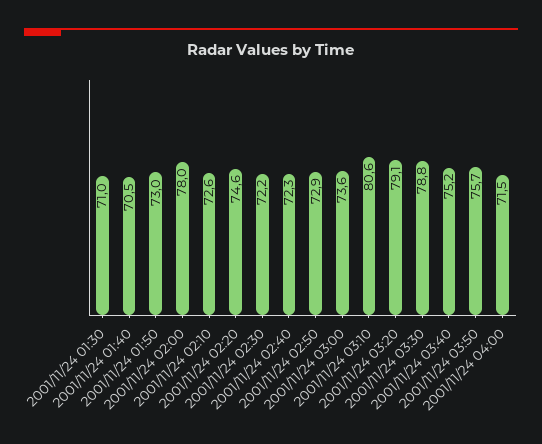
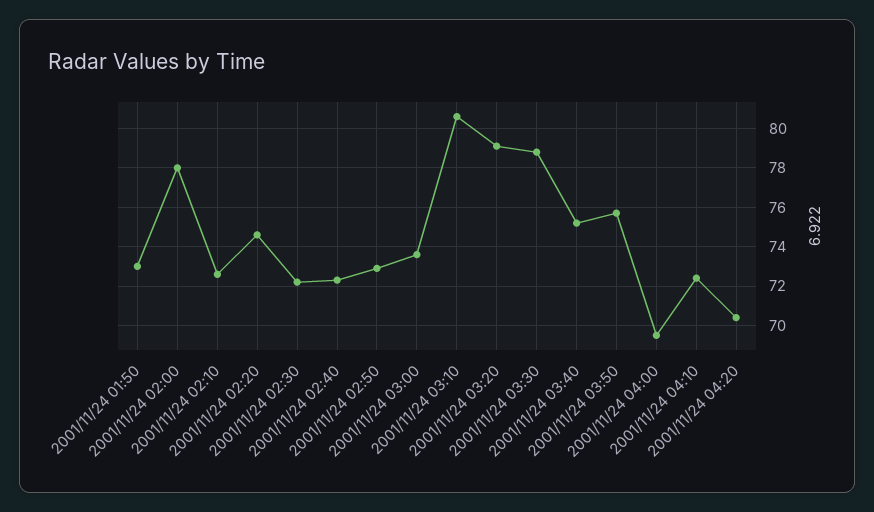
2001/11/24 01:30: 71 -> none
2001/11/24 01:40: 70.5 -> none
2001/11/24 04:00: 71.5 -> 69.5
2001/11/24 04:10: none -> 72.5
2001/11/24 04:20: none -> 70.5

